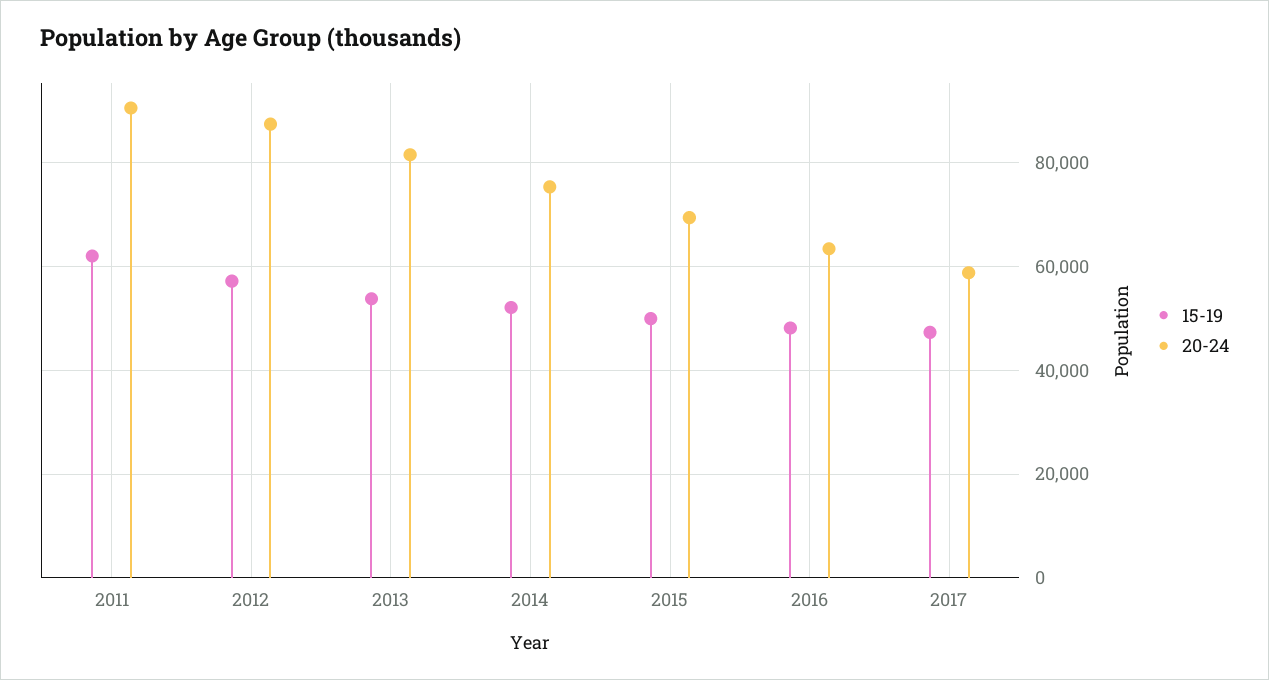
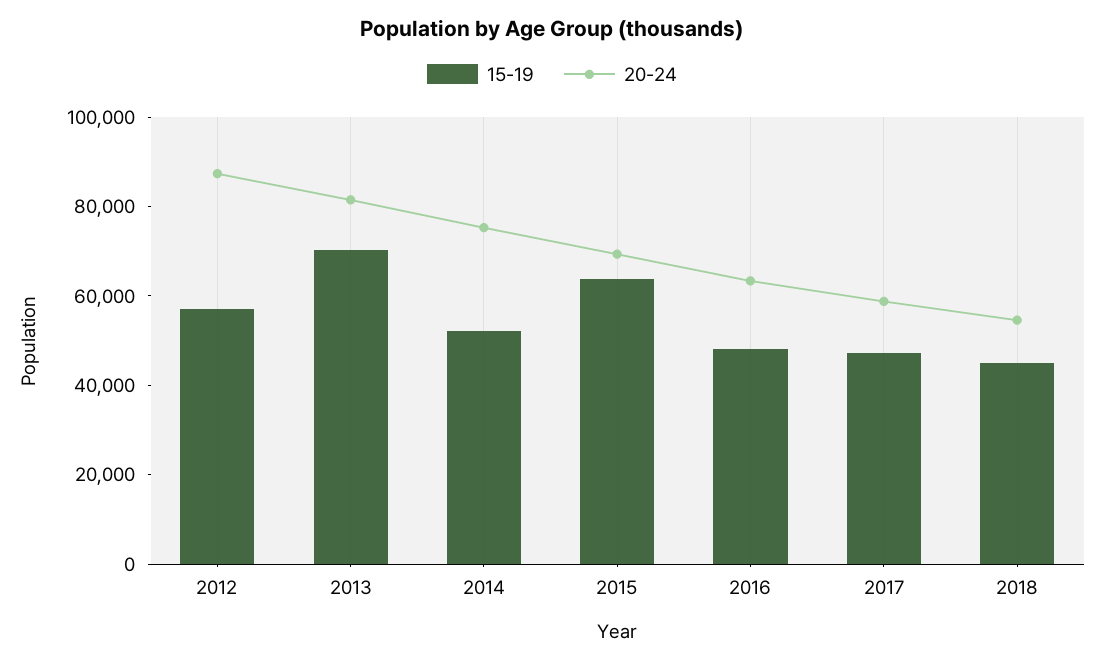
15-19, 2011: 62000 -> none
20-24, 2011: 90000 -> none
15-19, 2013: 54000 -> 70000
15-19, 2015: 50000 -> 65000
15-19, 2018: none -> 45000
20-24, 2018: none -> 55000

